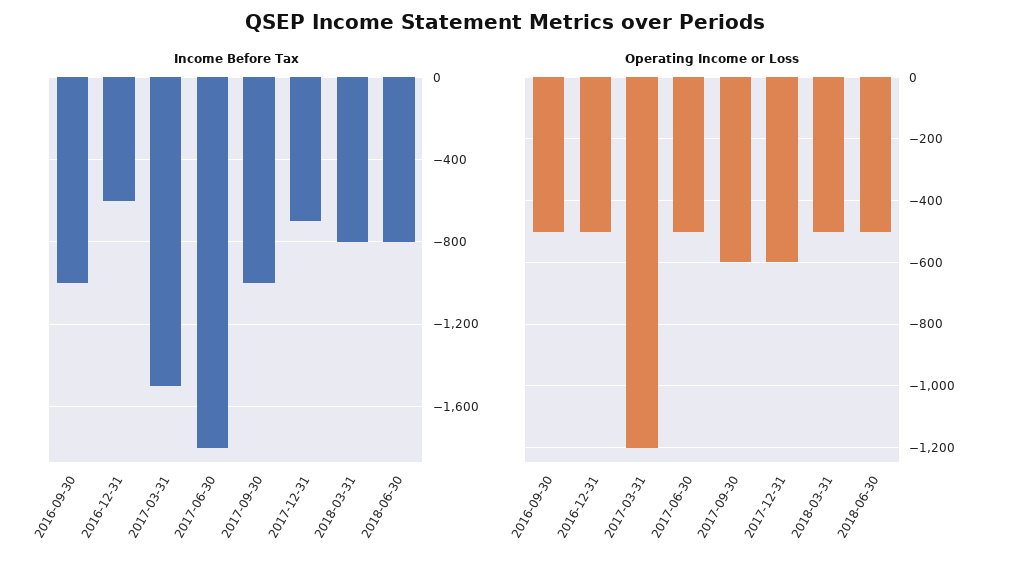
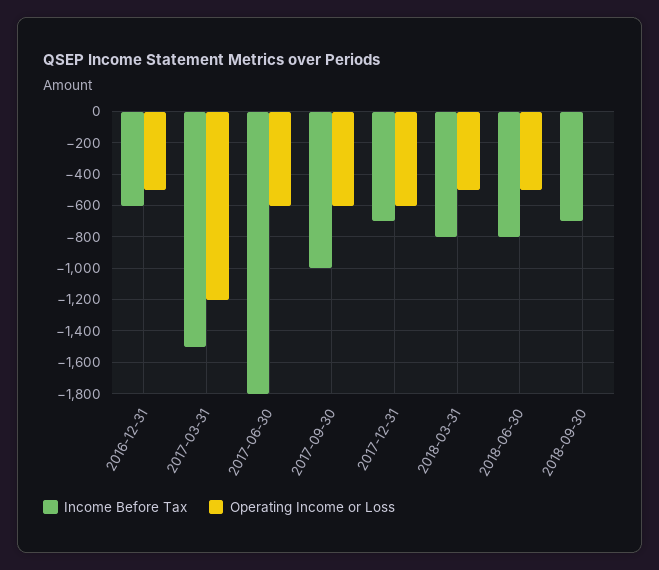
Income Before Tax, 2016-09-30: -1000 -> none
Operating Income or Loss, 2016-09-30: -500 -> none
Operating Income or Loss, 2017-06-30: -500 -> -600
Income Before Tax, 2018-09-30: none -> -700
Operating Income or Loss, 2018-09-30: none -> 0

